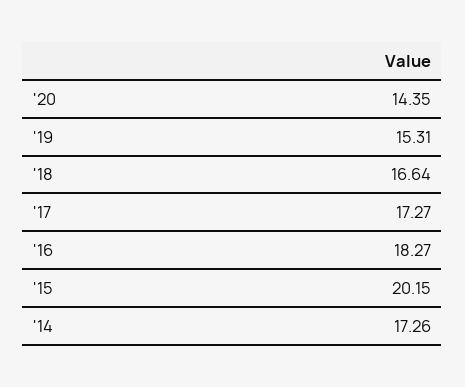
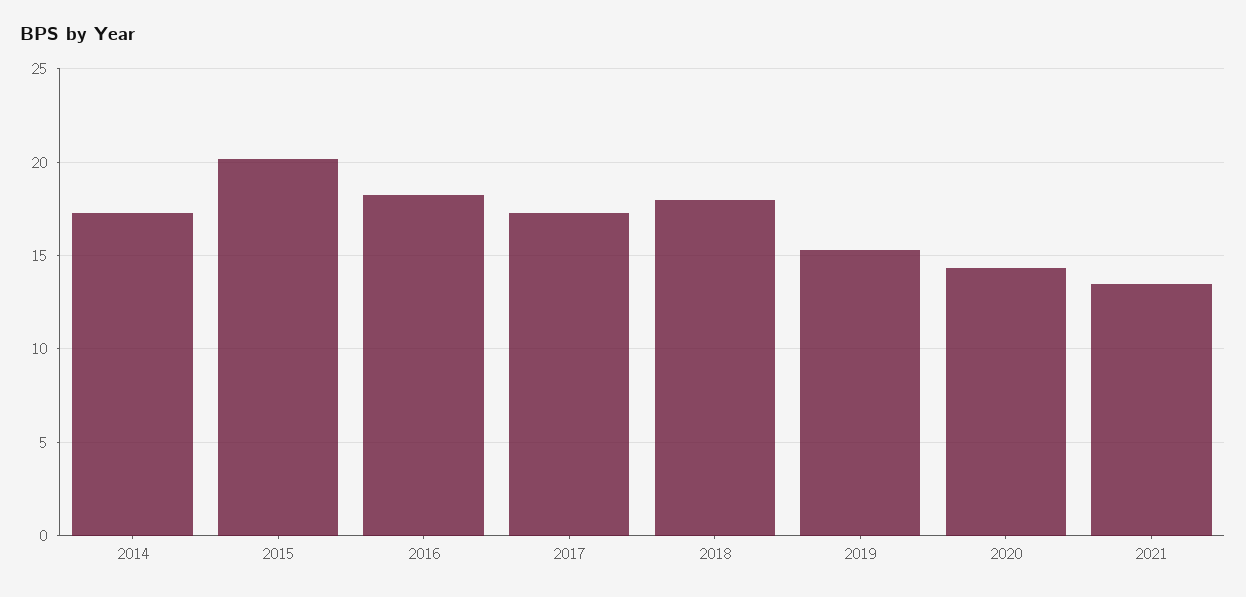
'18: 16.64 -> 18
2021: none -> 13.5

